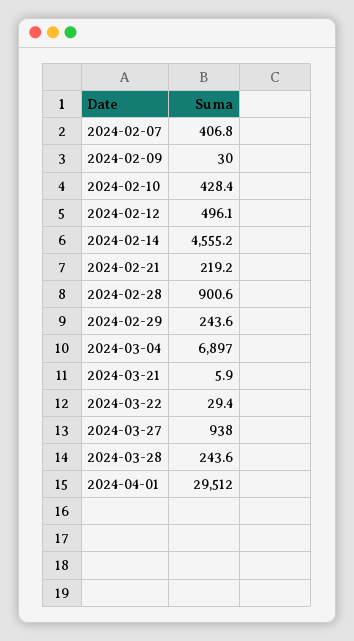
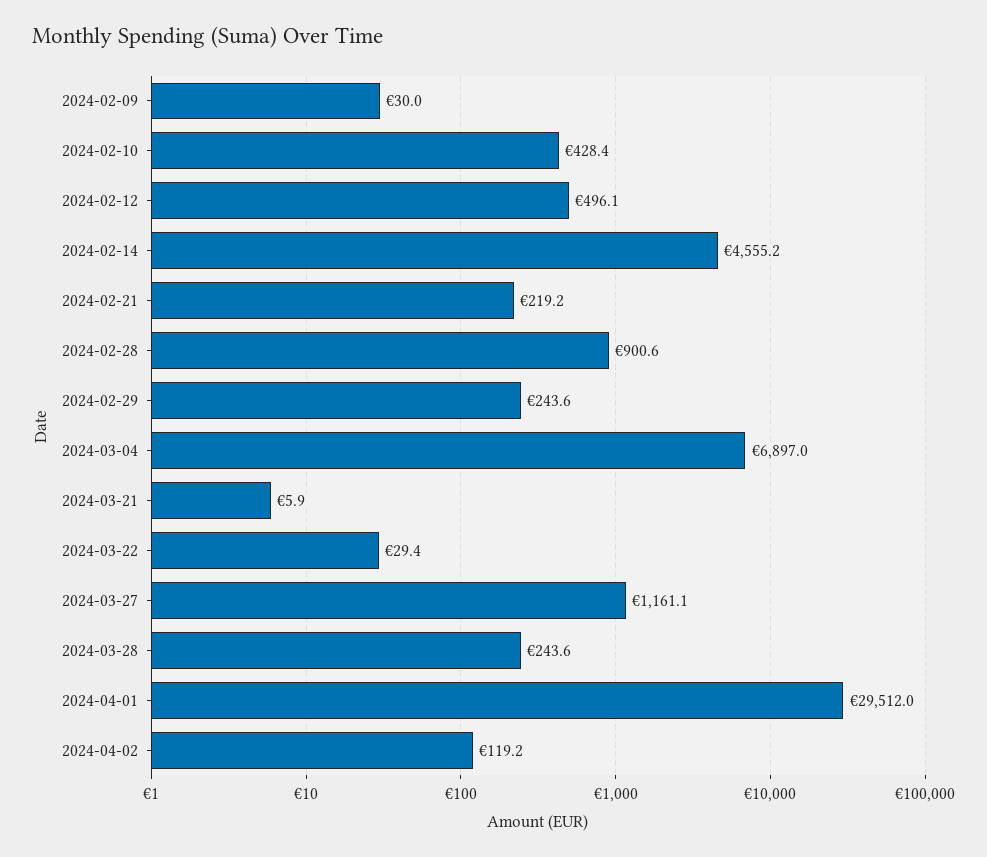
2024-02-07: 406.8 -> none
2024-03-27: 938 -> 1161.1
2024-04-02: none -> 119.2

